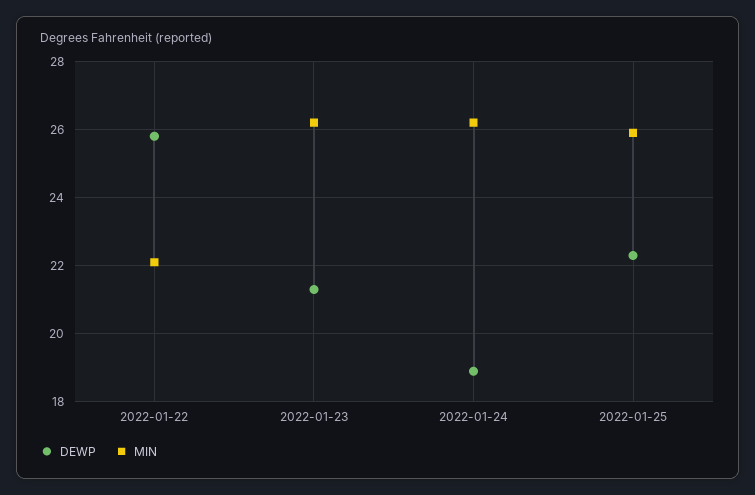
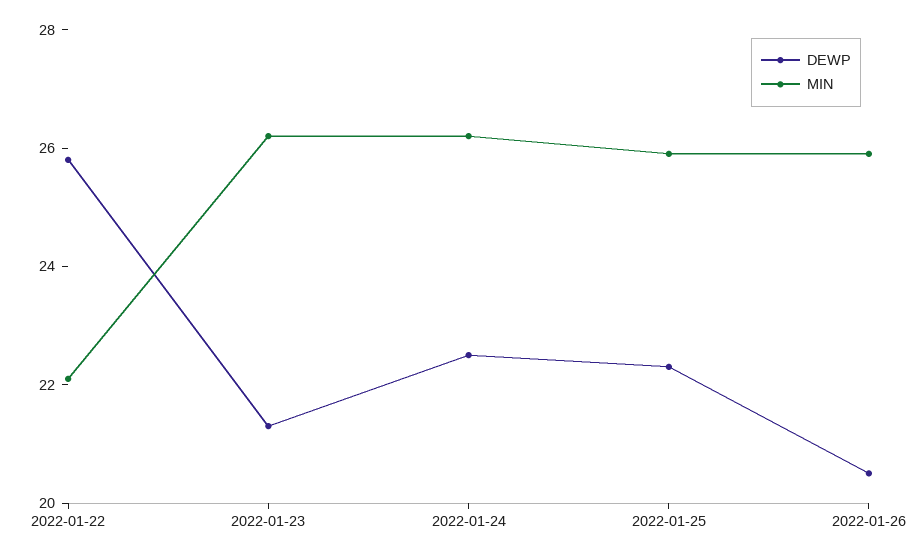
DEWP, 2022-01-24: 19 -> 22.5
DEWP, 2022-01-26: none -> 20.5
MIN, 2022-01-26: none -> 26

